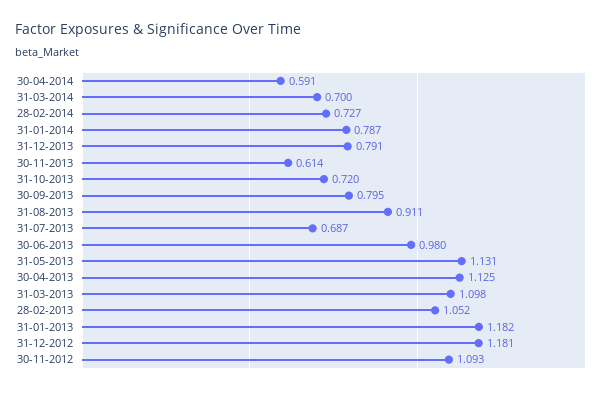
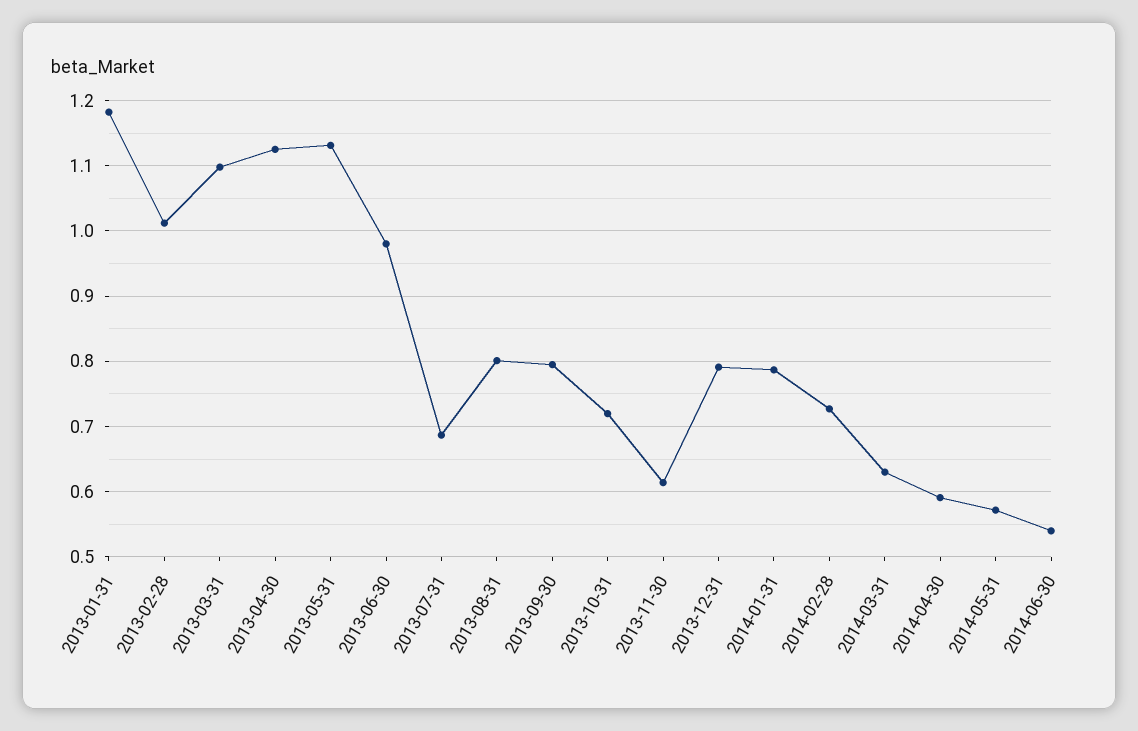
31-03-2014: 0.7 -> 0.63
31-08-2013: 0.911 -> 0.8
28-02-2013: 1.052 -> 1.01
31-12-2012: 1.181 -> none
30-11-2012: 1.093 -> none
2014-05-31: none -> 0.57
2014-06-30: none -> 0.54

